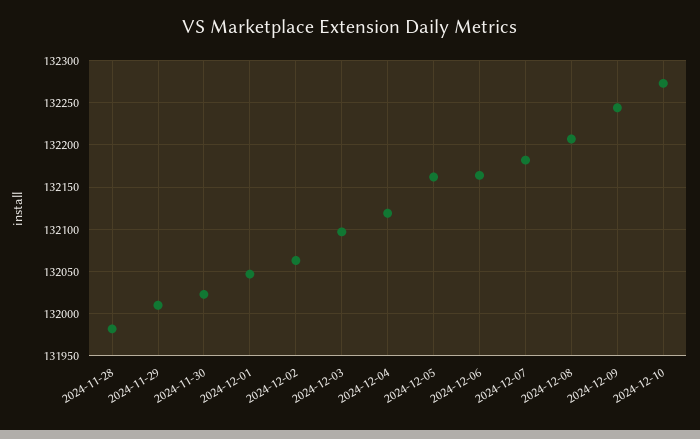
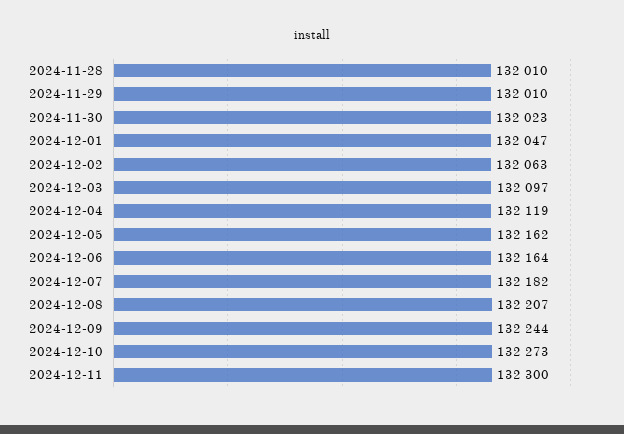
2024-11-28: 131980 -> 132010
2024-12-11: none -> 132300

